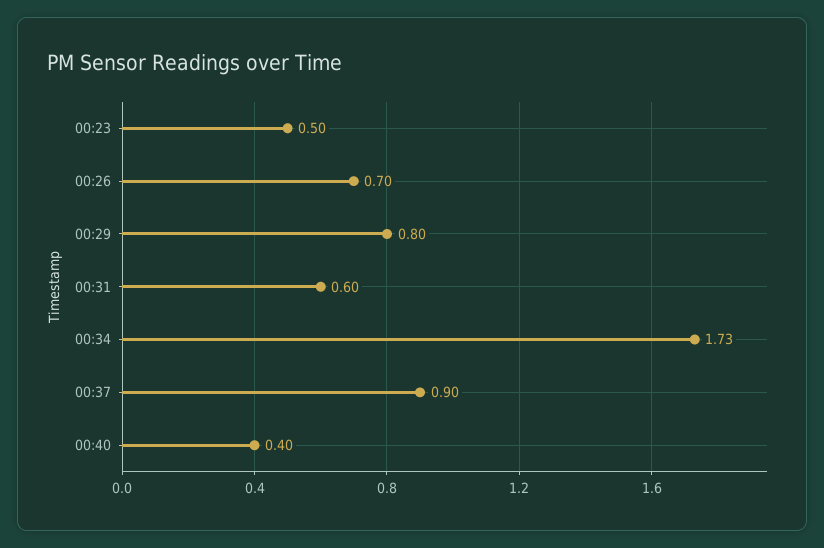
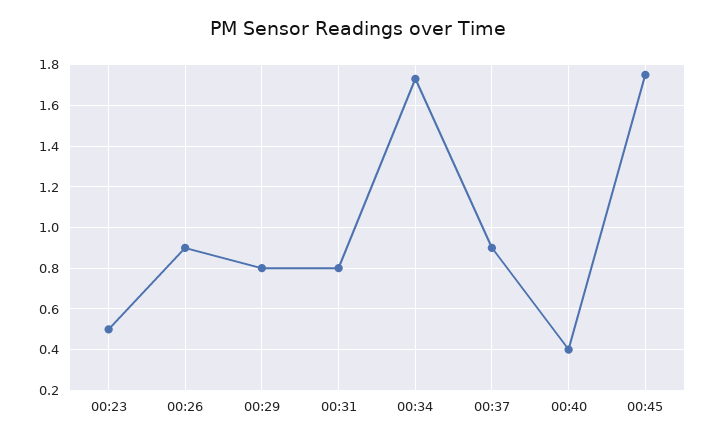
00:26: 0.7 -> 0.9
00:31: 0.6 -> 0.8
00:45: none -> 1.75

